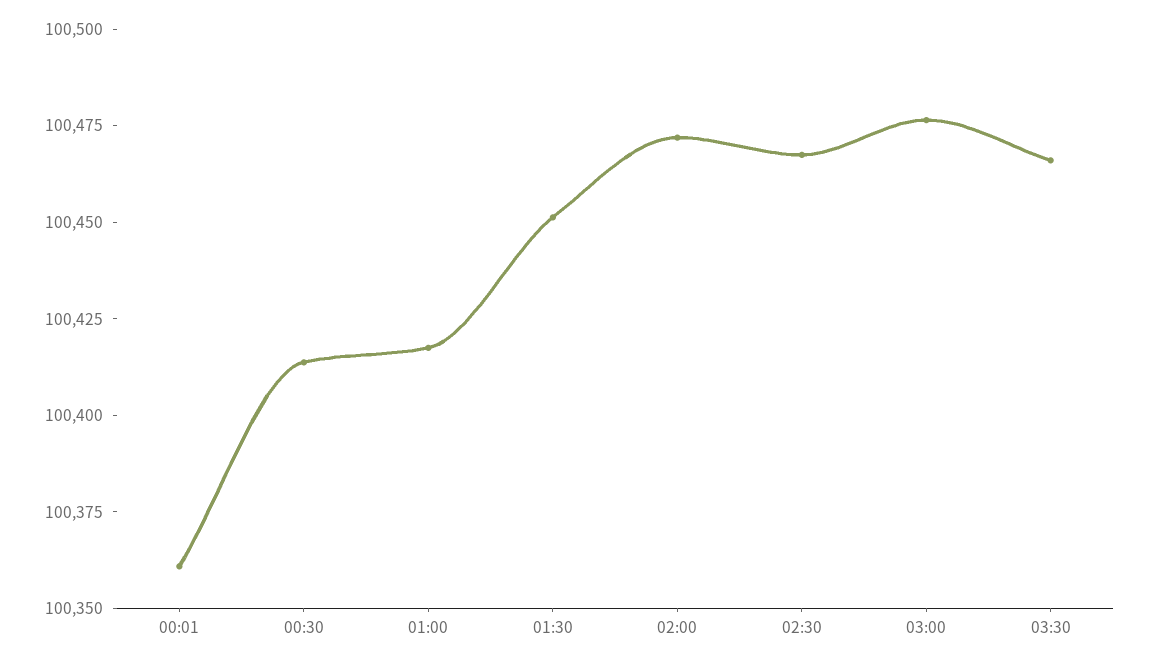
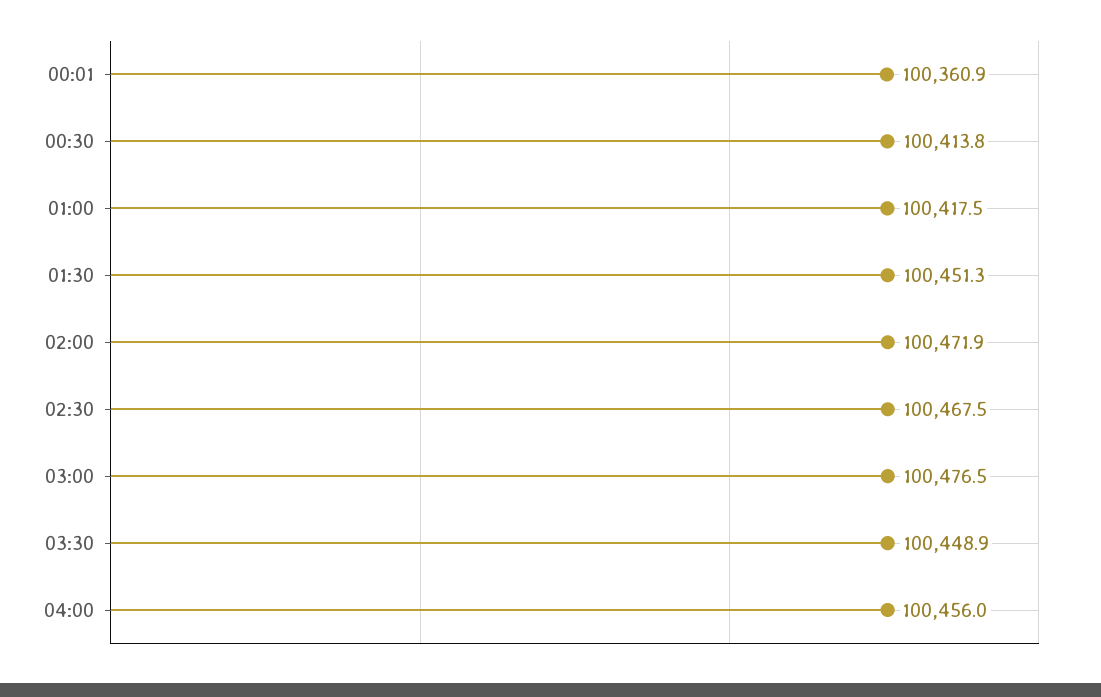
03:30: 100465 -> 100448.9
04:00: none -> 100456

